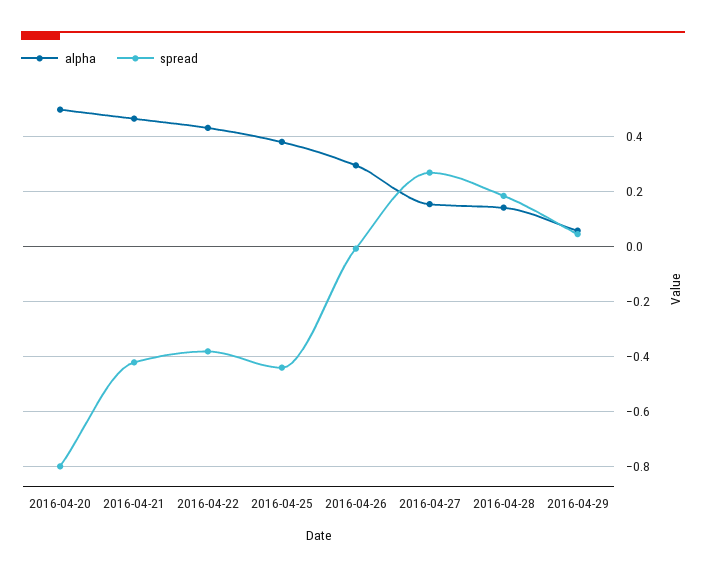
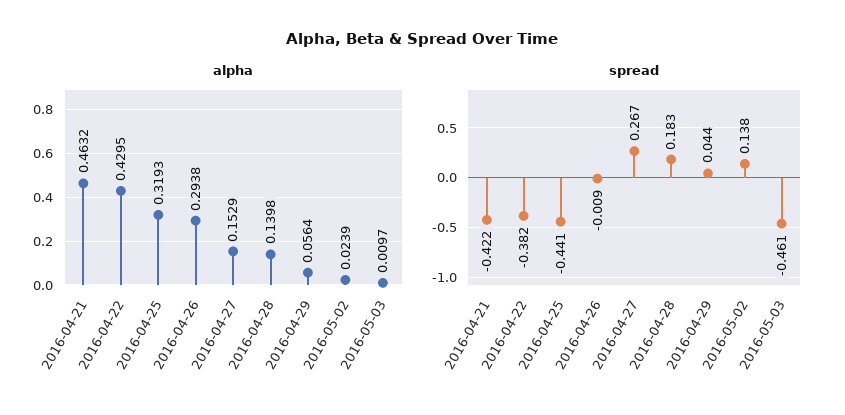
alpha, 2016-04-20: 0.5 -> none
spread, 2016-04-20: -0.8 -> none
alpha, 2016-04-25: 0.375 -> 0.3193
alpha, 2016-05-02: none -> 0.0239
alpha, 2016-05-03: none -> 0.0097
spread, 2016-05-02: none -> 0.138
spread, 2016-05-03: none -> -0.461

